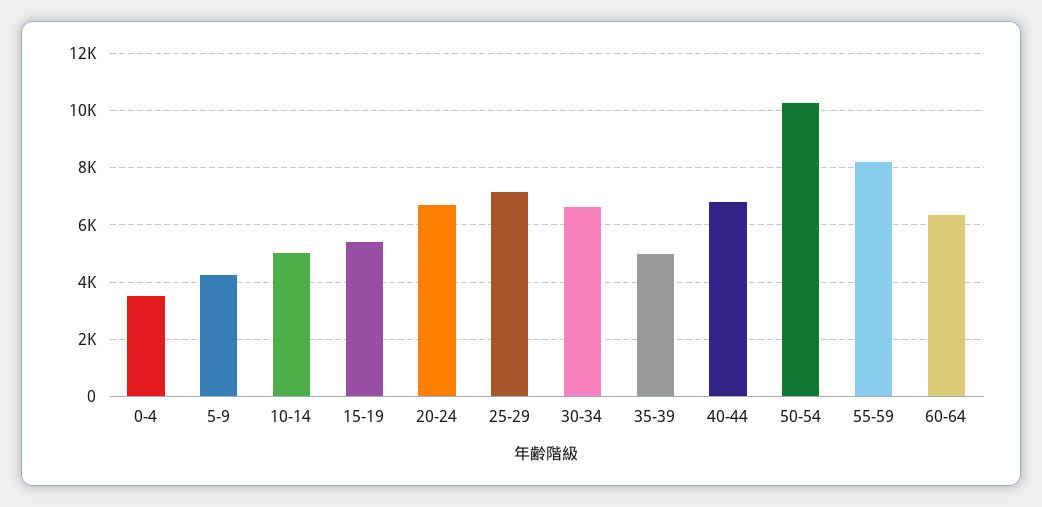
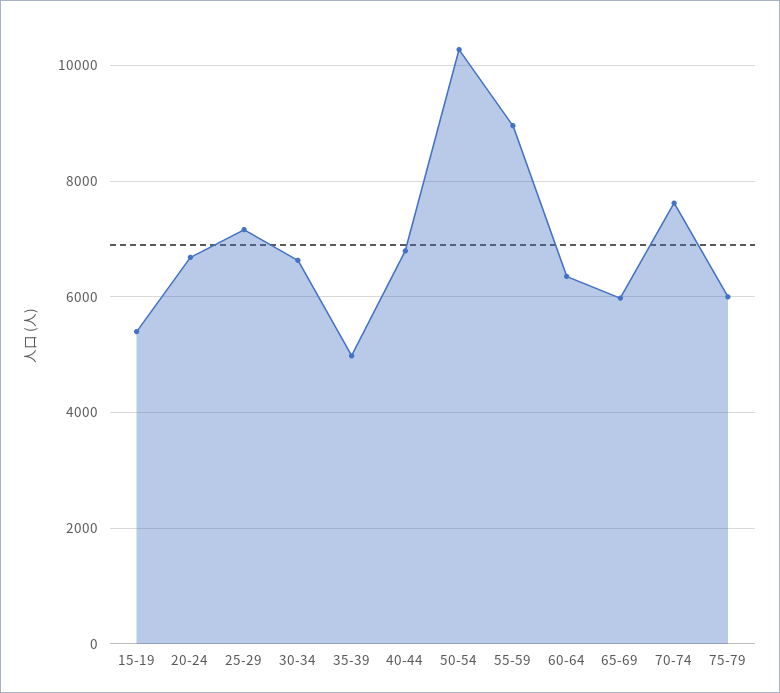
0-4: 3500 -> none
5-9: 4250 -> none
10-14: 5000 -> none
55-59: 8250 -> 9000
65-69: none -> 6000
70-74: none -> 7600
75-79: none -> 6000

